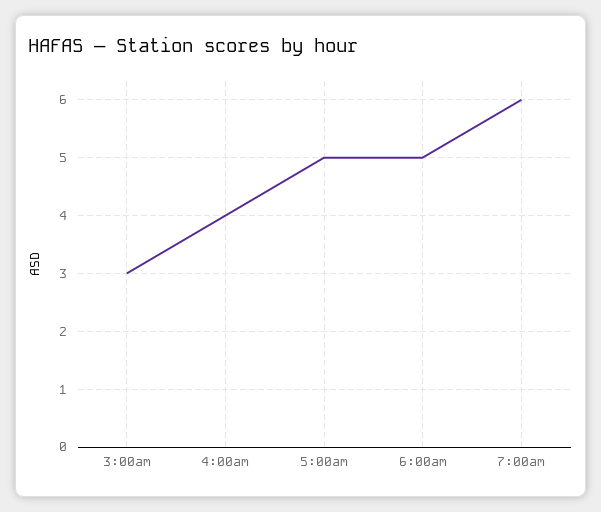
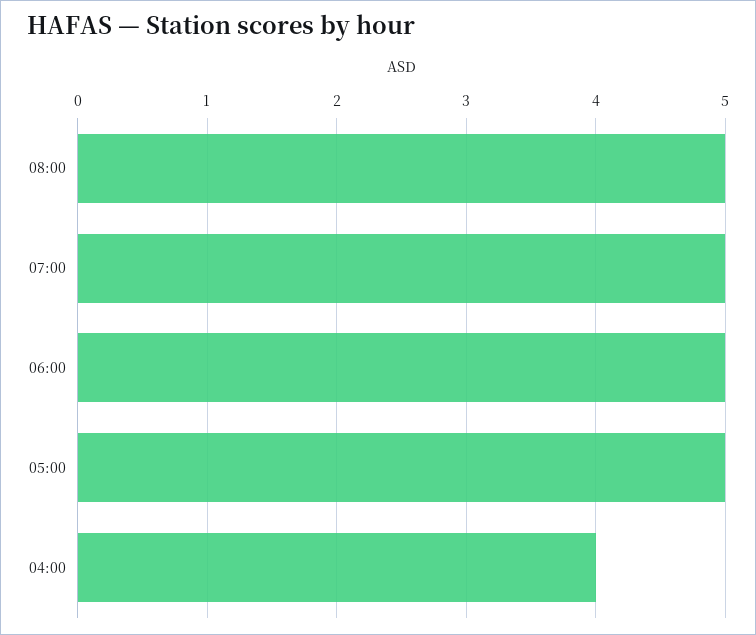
3:00am: 3 -> none
7:00am: 6 -> 5
08:00: none -> 5

